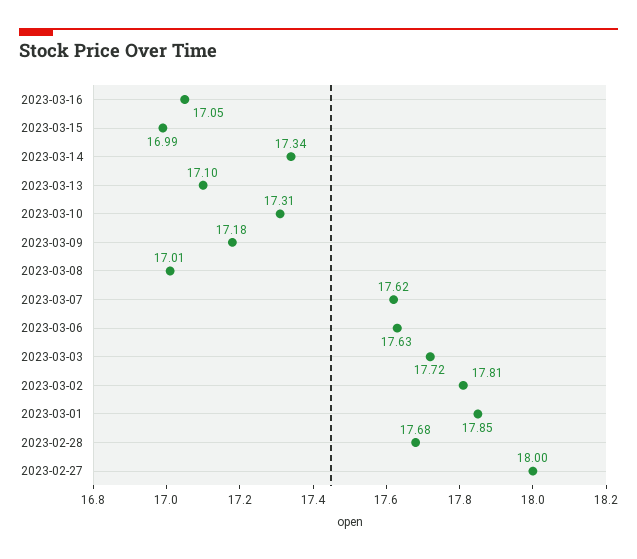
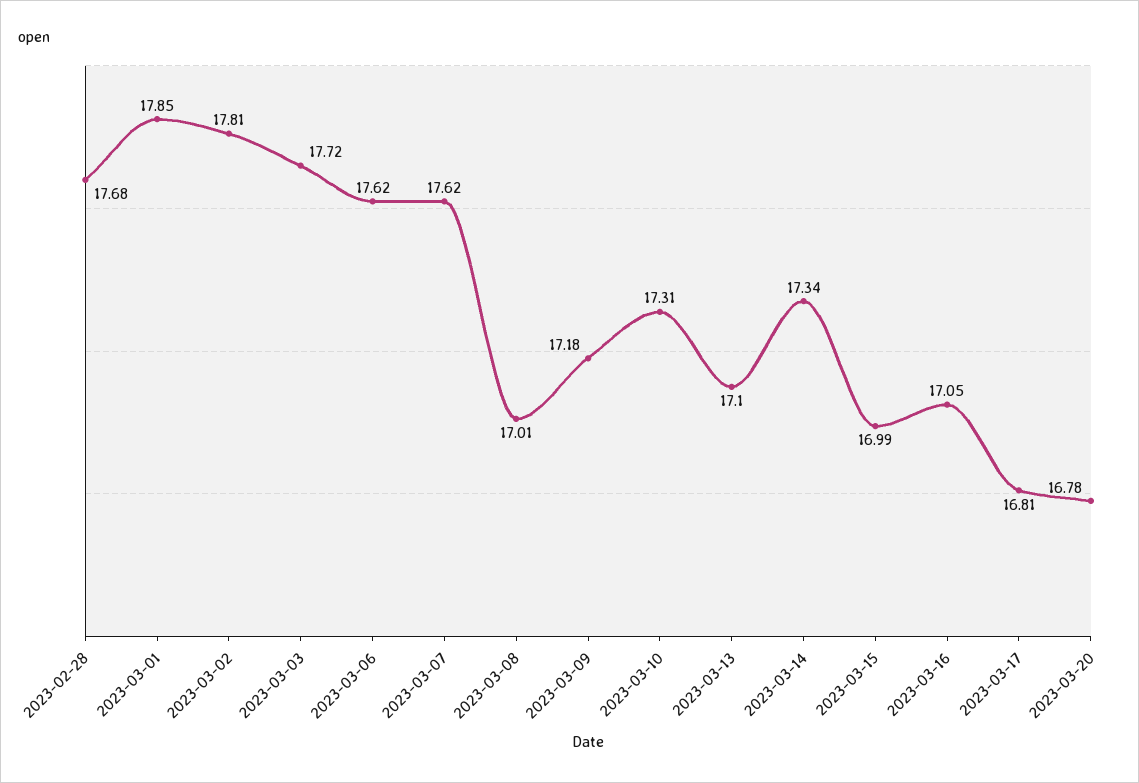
2023-03-06: 17.63 -> 17.62
2023-02-27: 18 -> none
2023-03-17: none -> 16.81
2023-03-20: none -> 16.78

